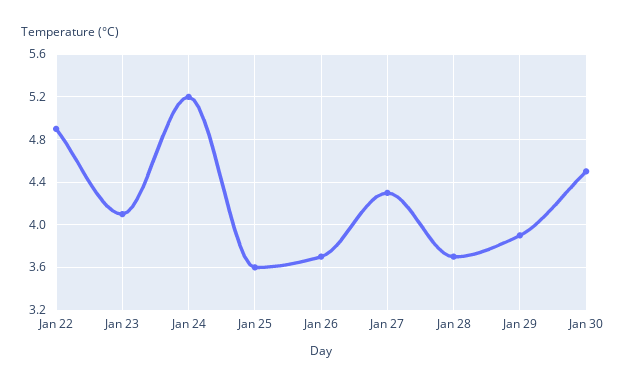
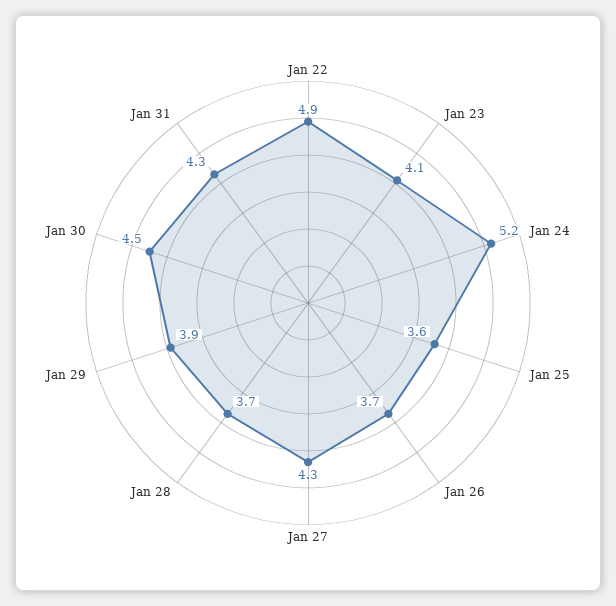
Jan 31: none -> 4.3

